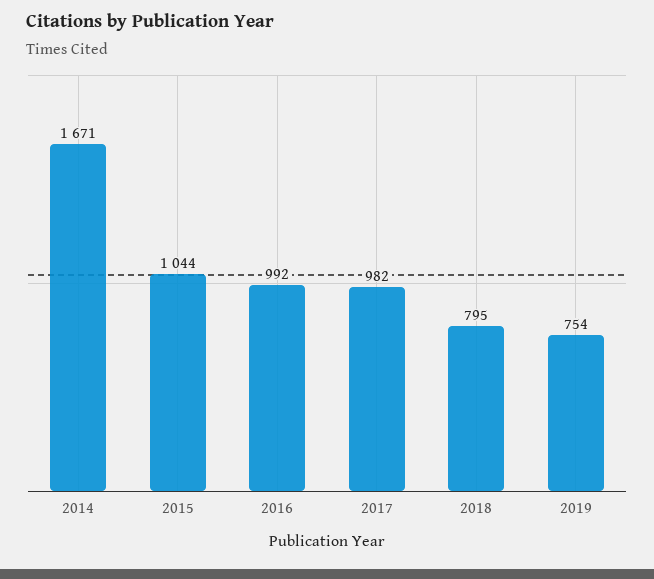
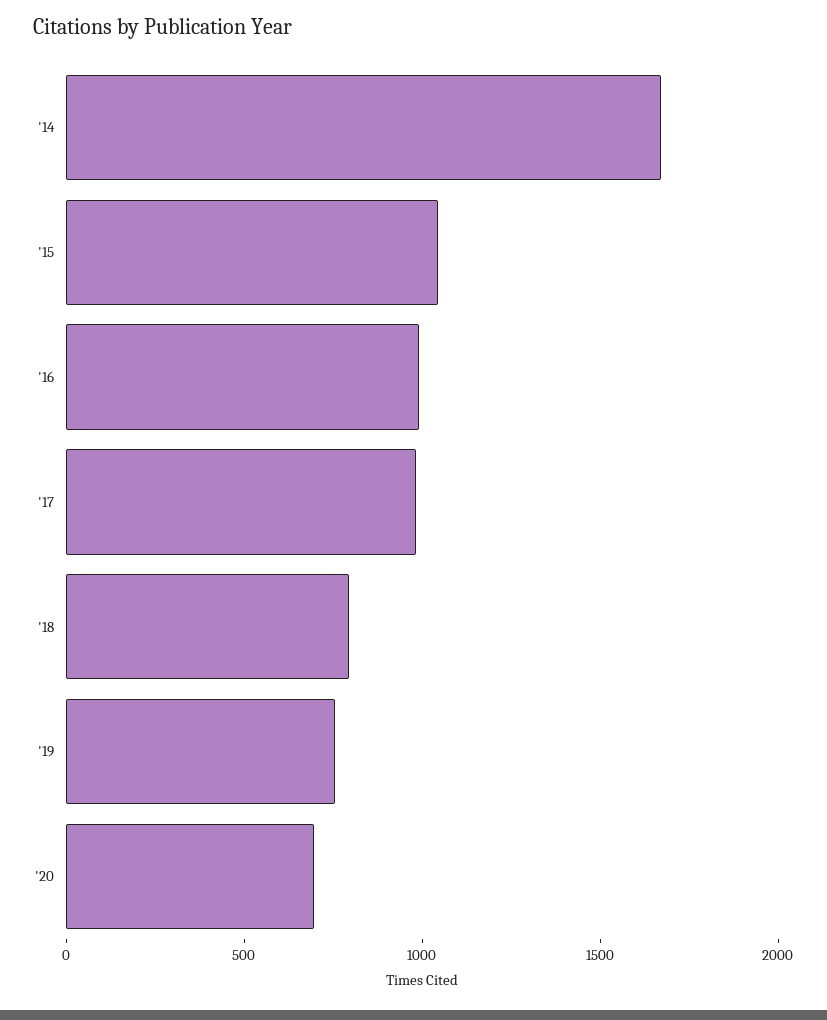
'20: none -> 700

